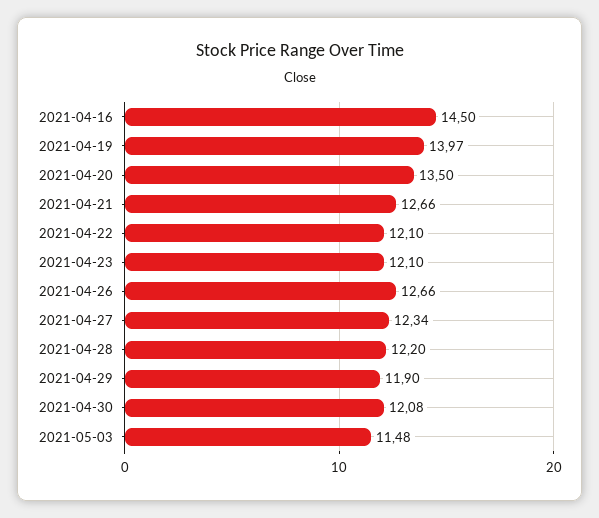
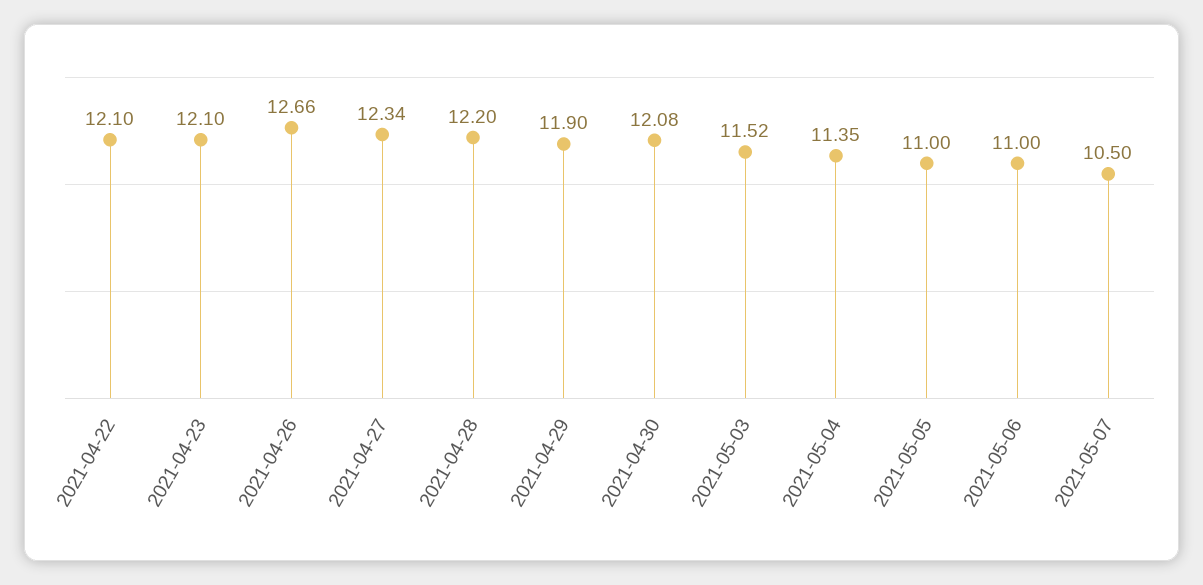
2021-04-16: 14.5 -> none
2021-04-19: 13.97 -> none
2021-04-20: 13.5 -> none
2021-04-21: 12.66 -> none
2021-05-03: 11.48 -> 11.52
2021-05-04: none -> 11.35
2021-05-05: none -> 11
2021-05-06: none -> 11
2021-05-07: none -> 10.5

